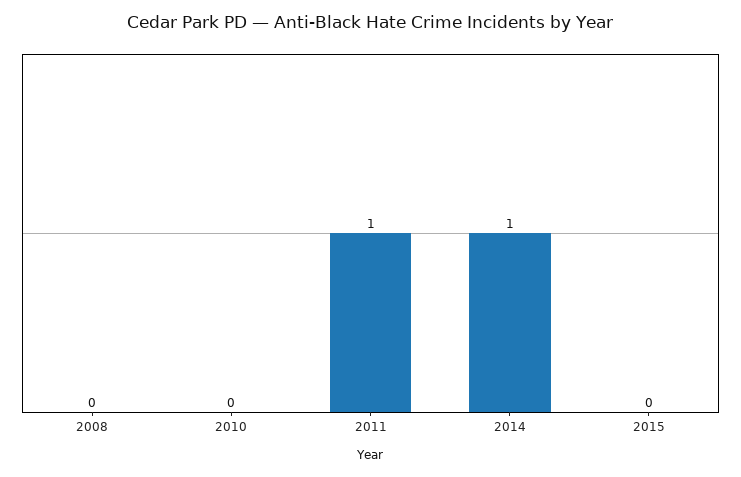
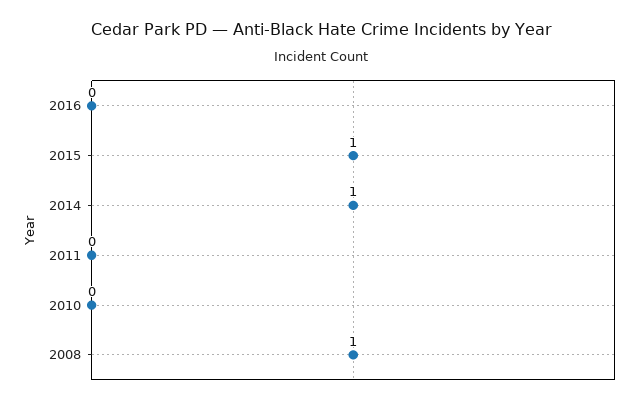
2008: 0 -> 1
2011: 1 -> 0
2015: 0 -> 1
2016: none -> 0

